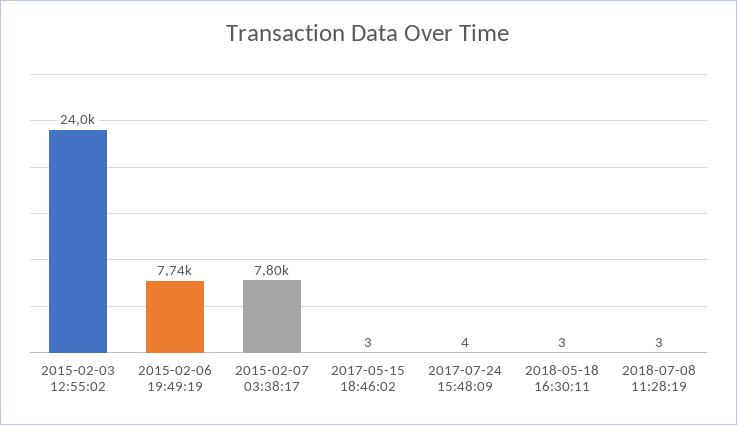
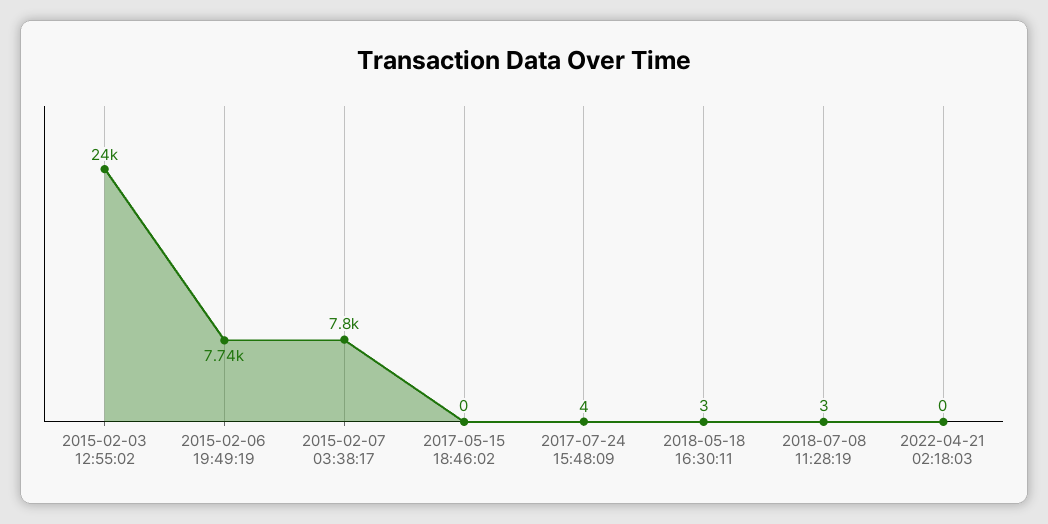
2017-05-15 18:46:02: 3 -> 0
2022-04-21 02:18:03: none -> 0

